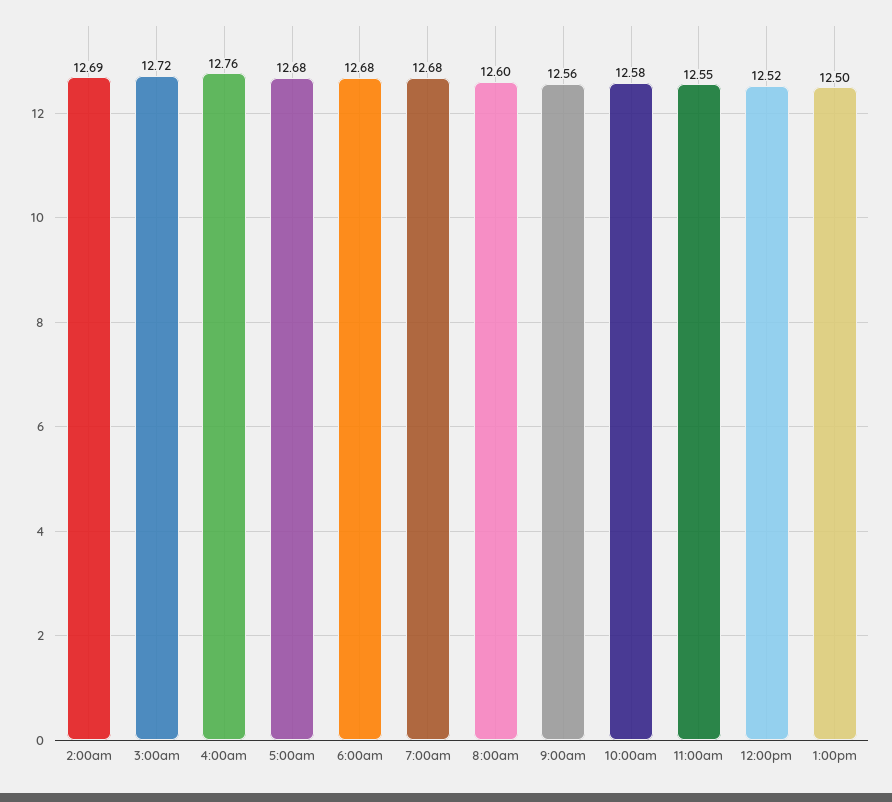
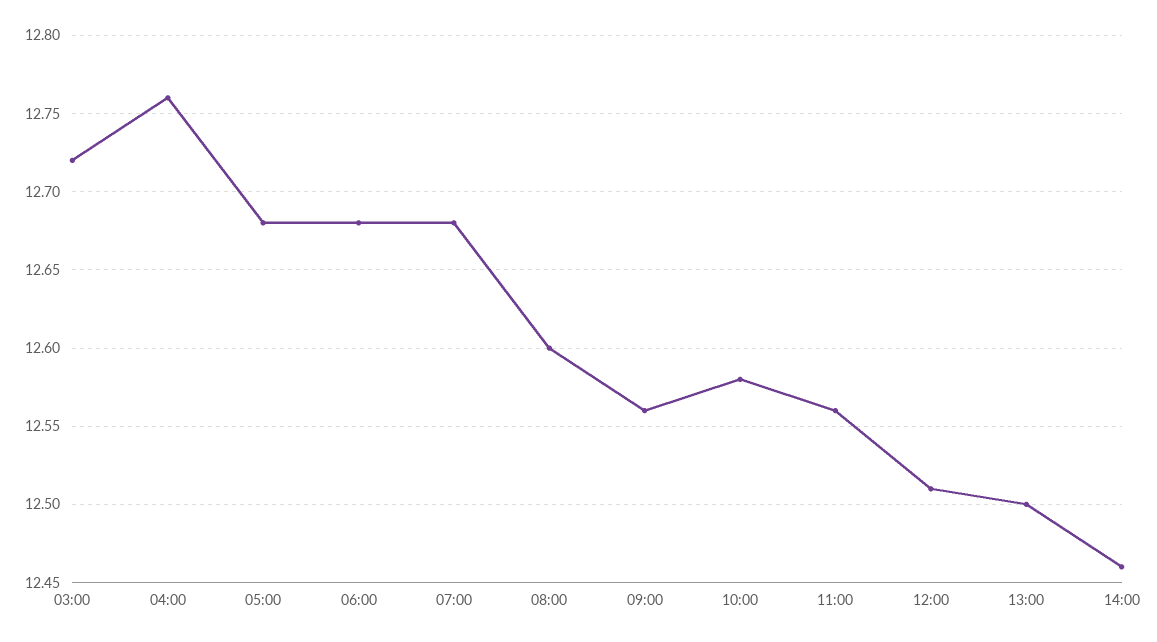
2:00am: 12.69 -> none
11:00am: 12.55 -> 12.56
12:00pm: 12.52 -> 12.51
14:00: none -> 12.46

